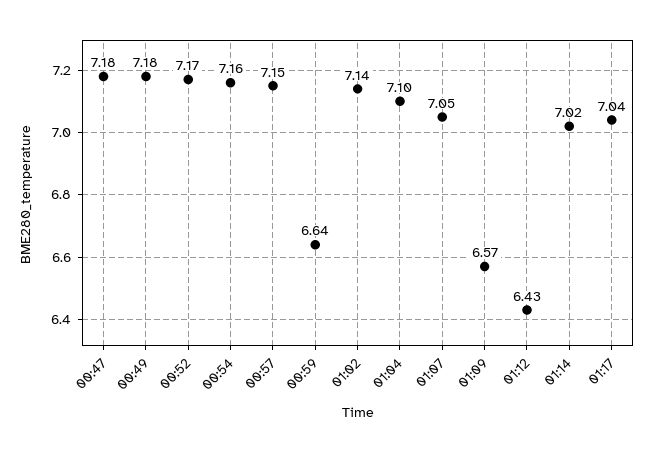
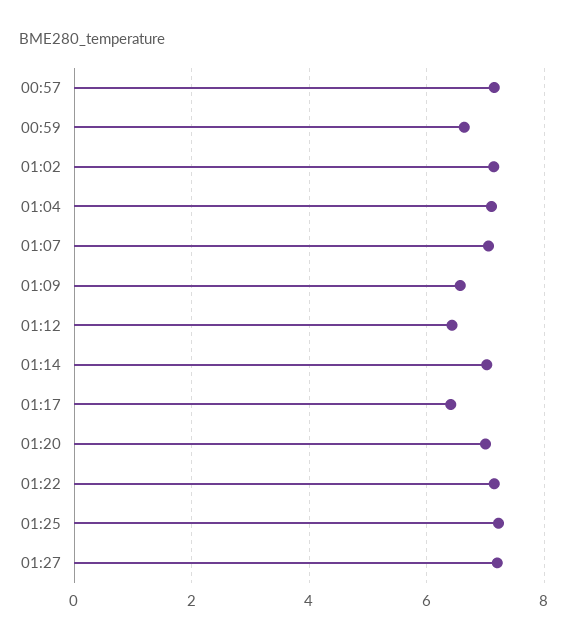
00:47: 7.18 -> none
00:49: 7.18 -> none
00:52: 7.17 -> none
00:54: 7.16 -> none
01:17: 7.04 -> 6.4
01:20: none -> 7
01:22: none -> 7.2
01:25: none -> 7.2
01:27: none -> 7.2

